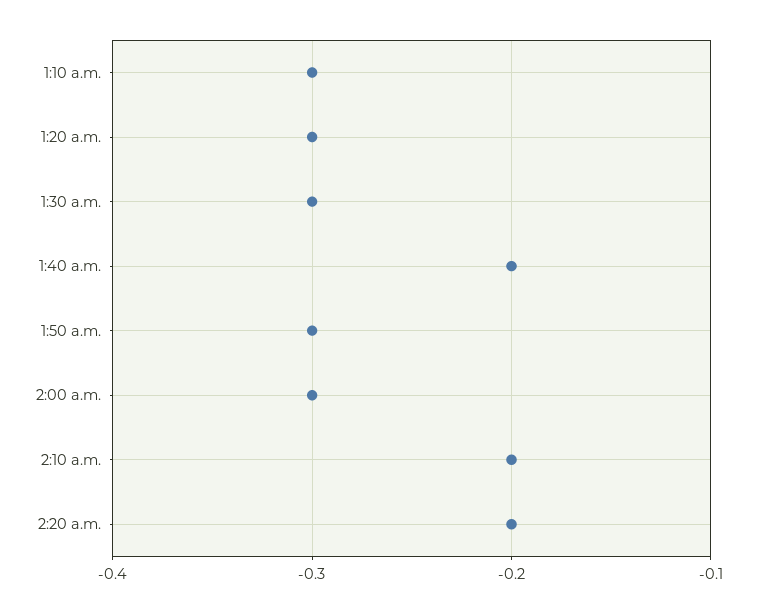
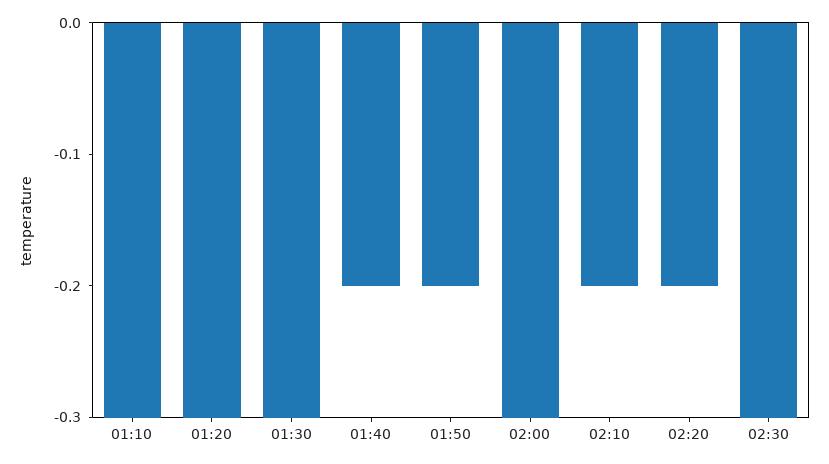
1:50 a.m.: -0.3 -> -0.2
02:30: none -> -0.3

